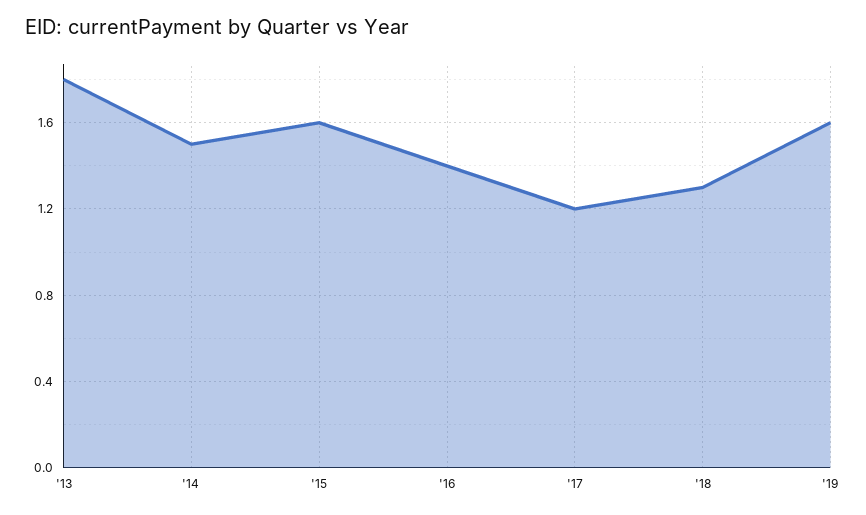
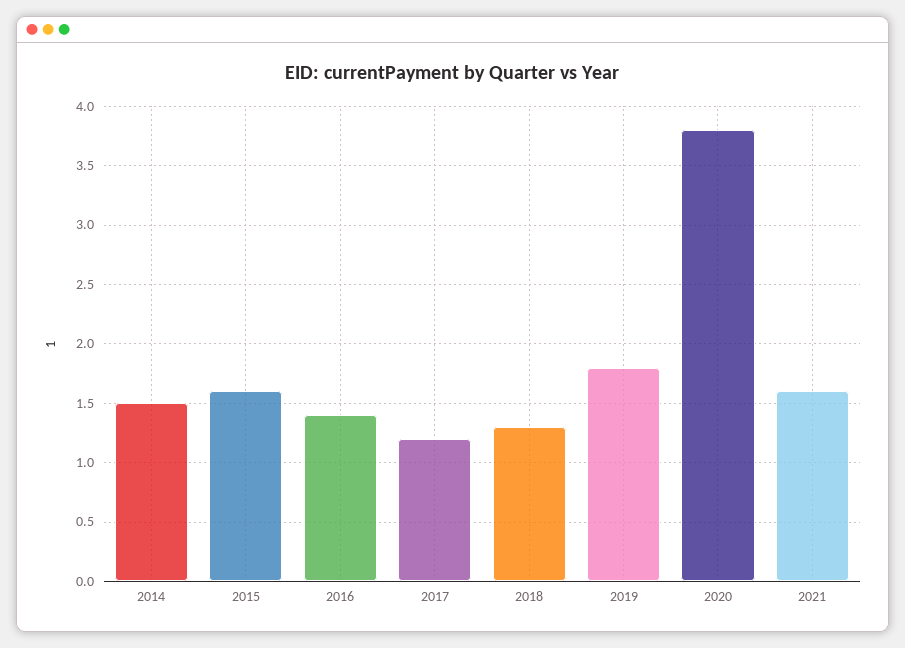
'13: 1.8 -> none
'19: 1.6 -> 1.8
2020: none -> 3.8
2021: none -> 1.6

